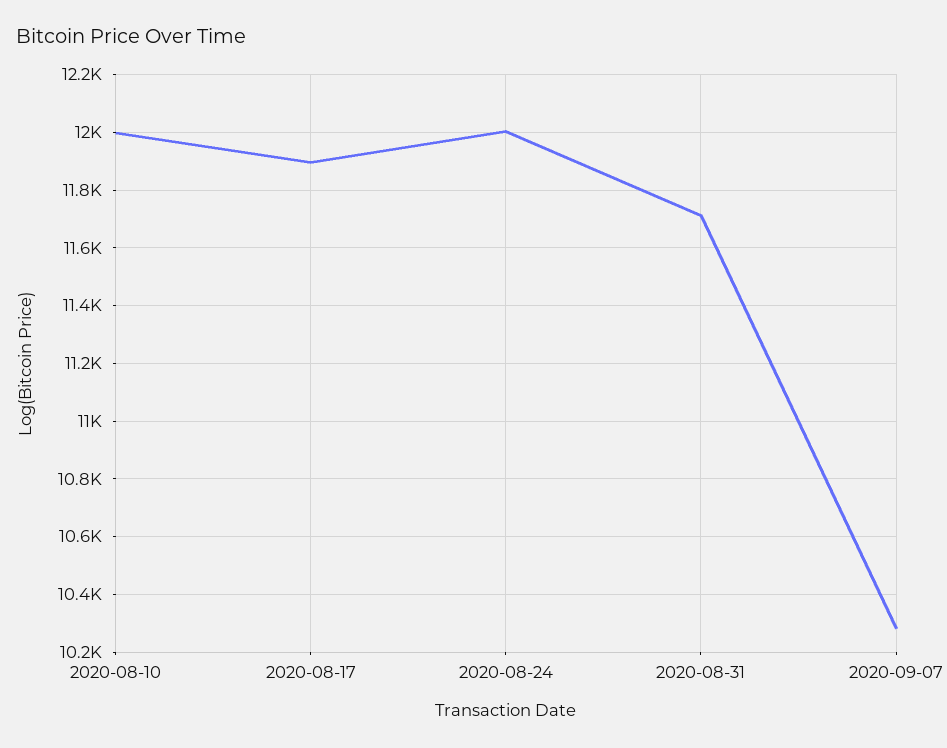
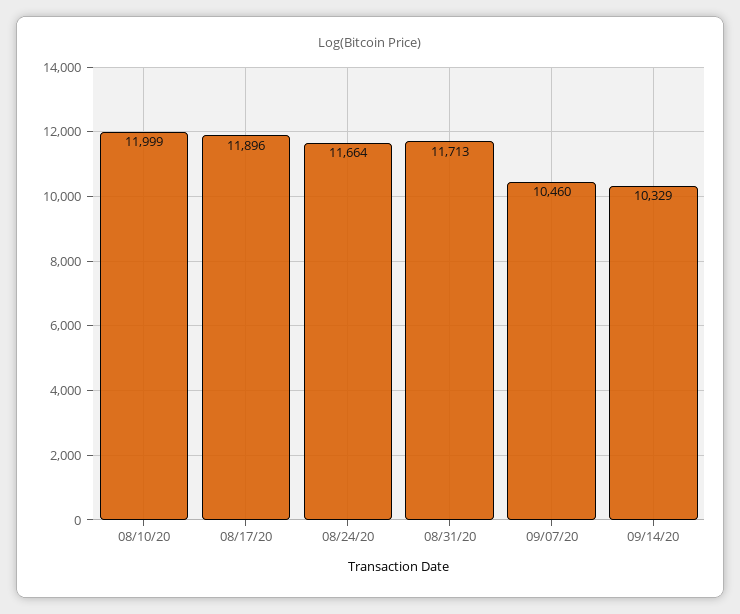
2020-08-24: 12000 -> 11664
2020-09-07: 10275 -> 10460
09/14/20: none -> 10329

